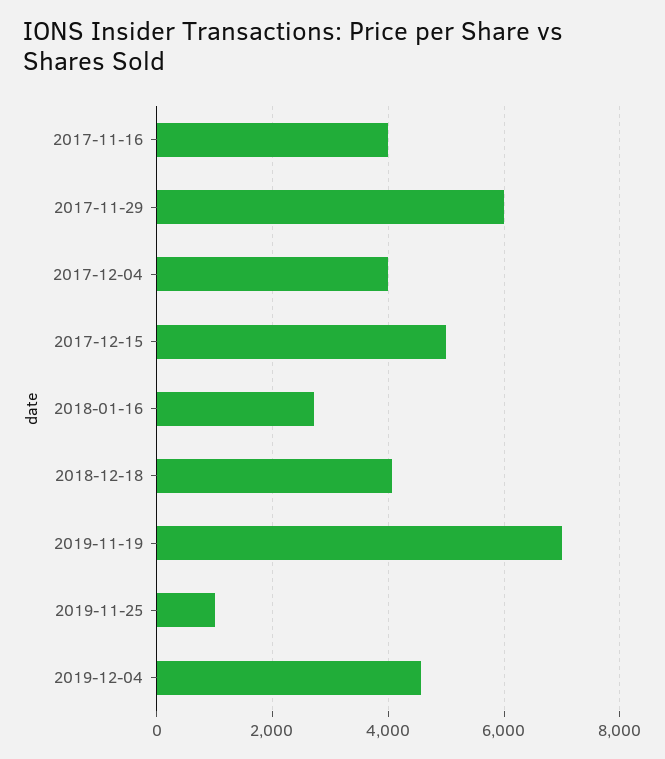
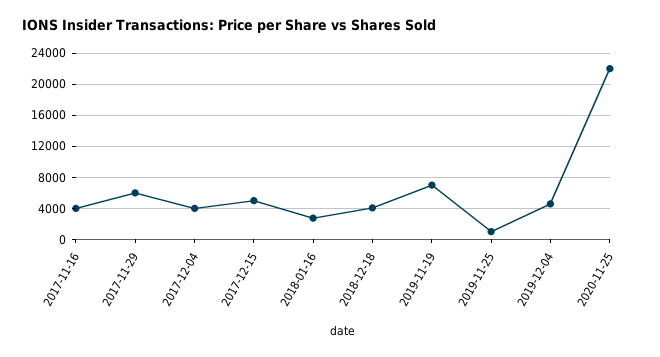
2020-11-25: none -> 22000

